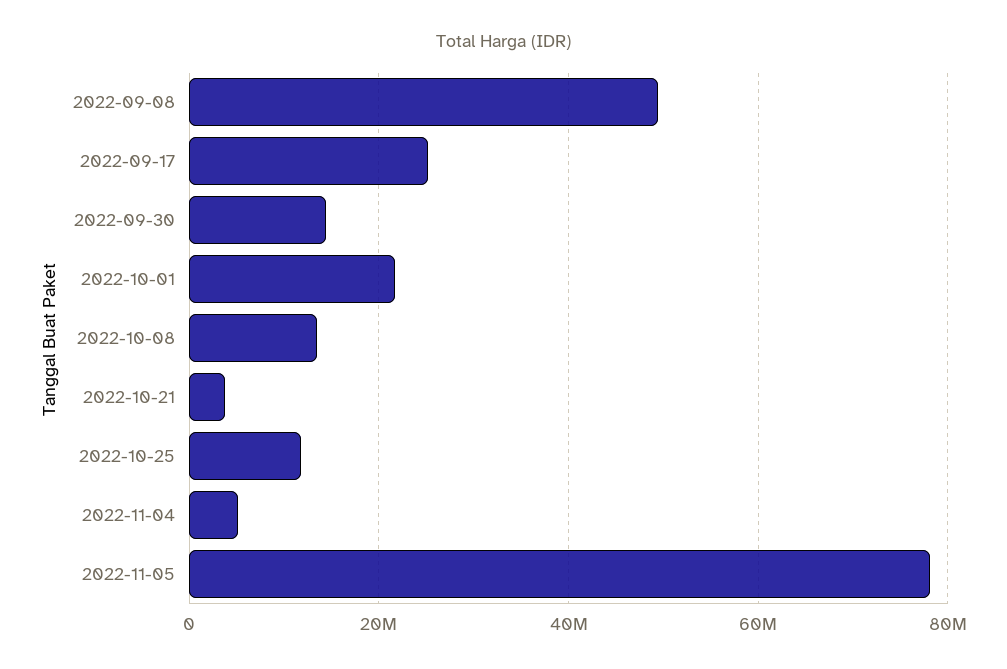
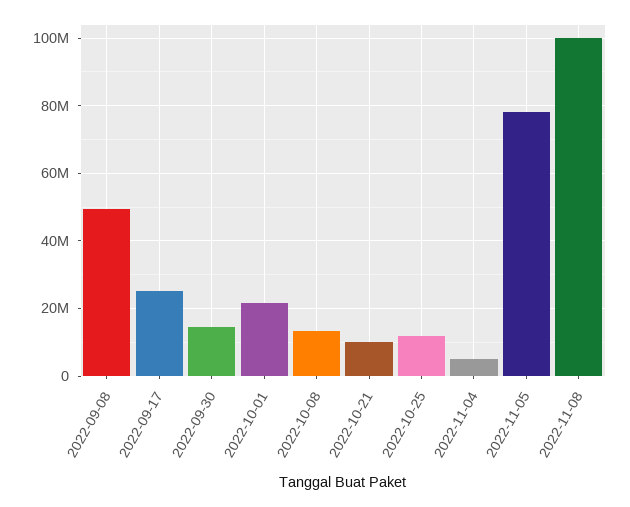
2022-10-21: 4000000 -> 10000000
2022-11-08: none -> 100000000

